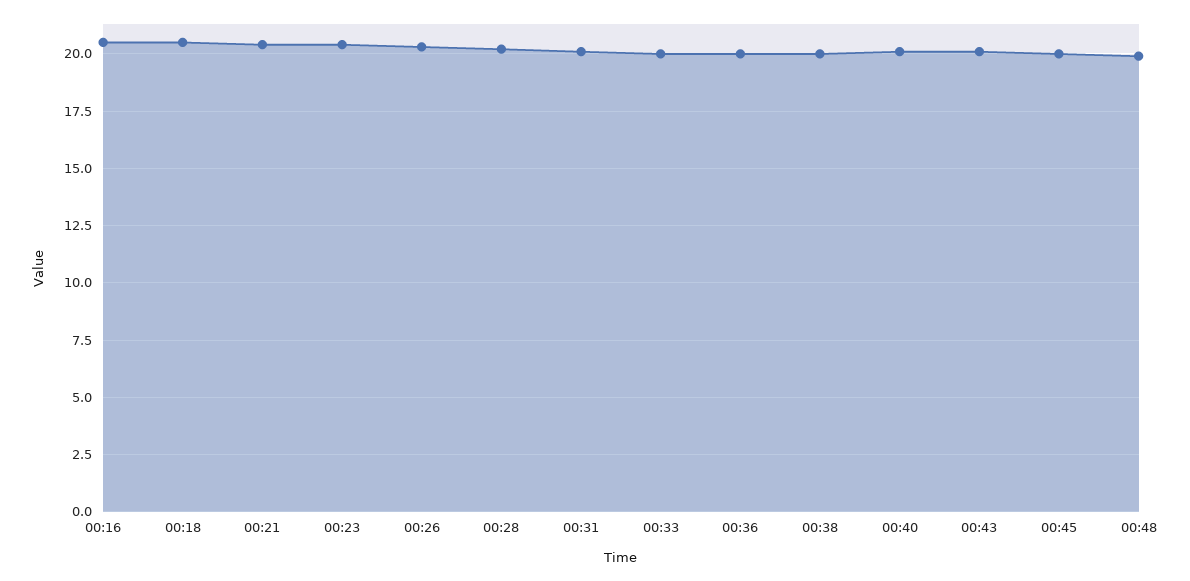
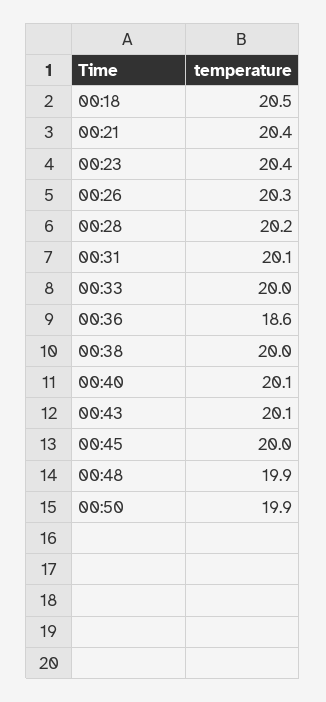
00:16: 20.5 -> none
00:36: 20 -> 18.6
00:50: none -> 19.9

